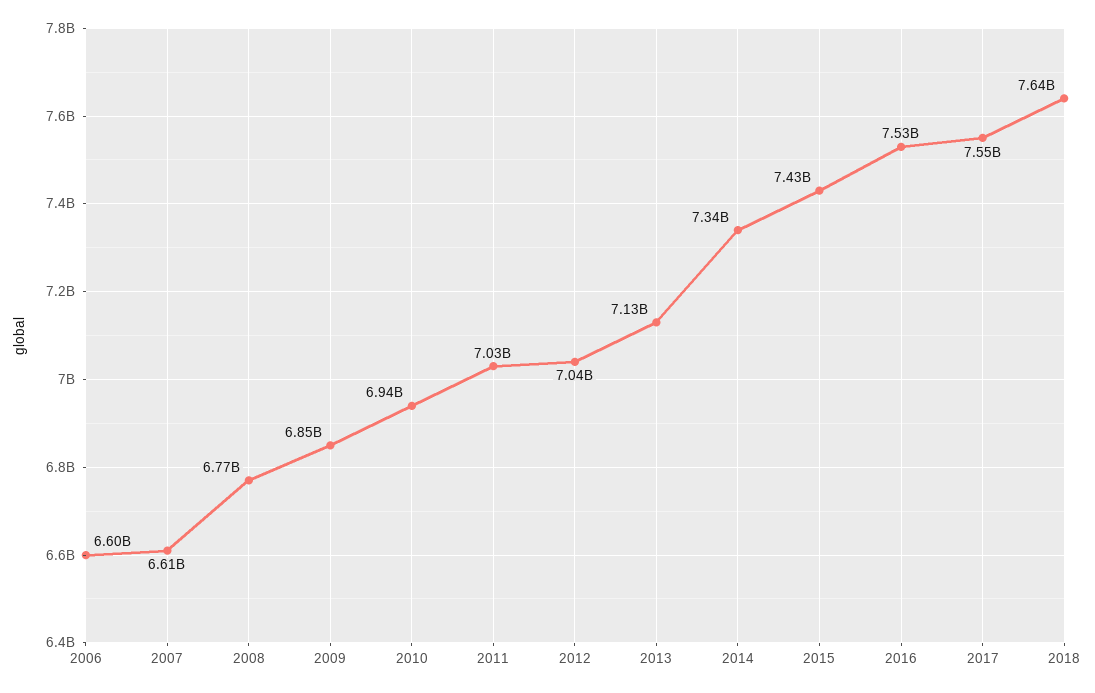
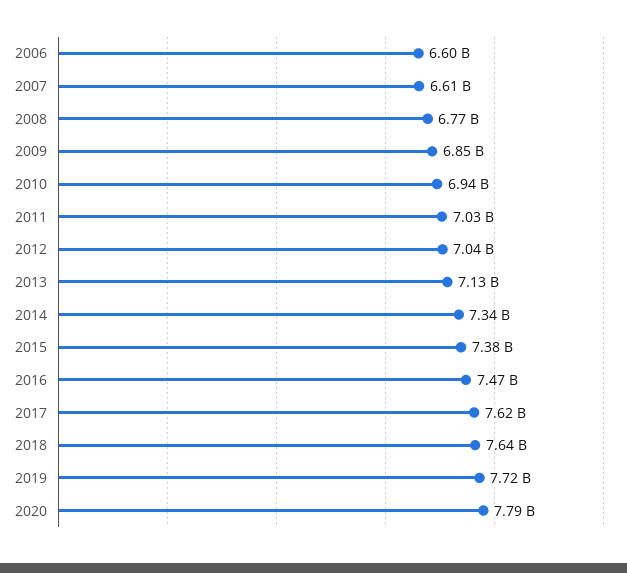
2015: 7430000000 -> 7380000000
2016: 7530000000 -> 7470000000
2017: 7550000000 -> 7620000000
2019: none -> 7720000000
2020: none -> 7790000000

